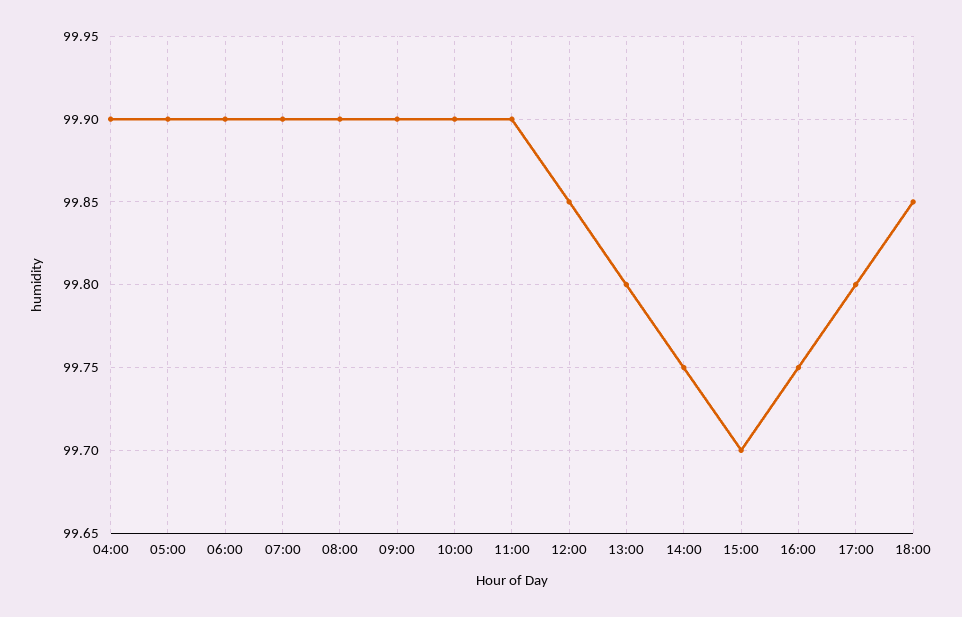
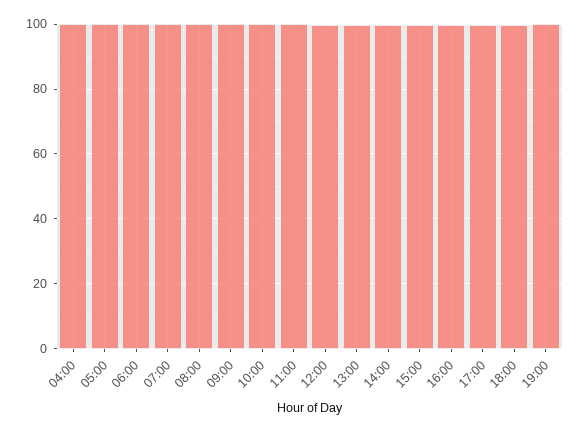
19:00: none -> 100

